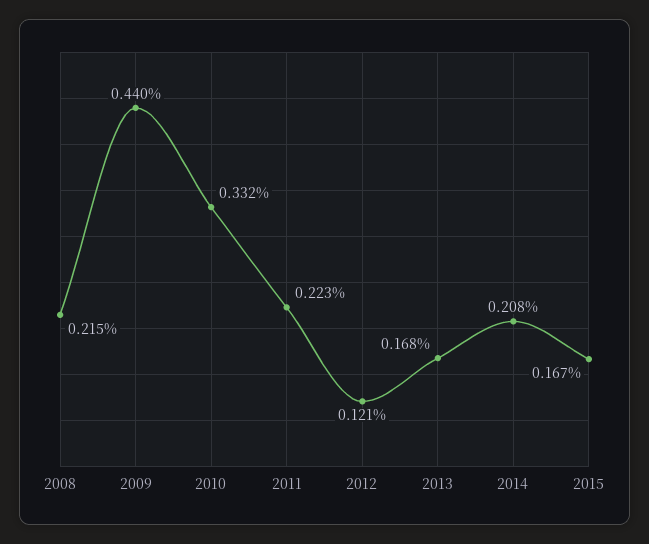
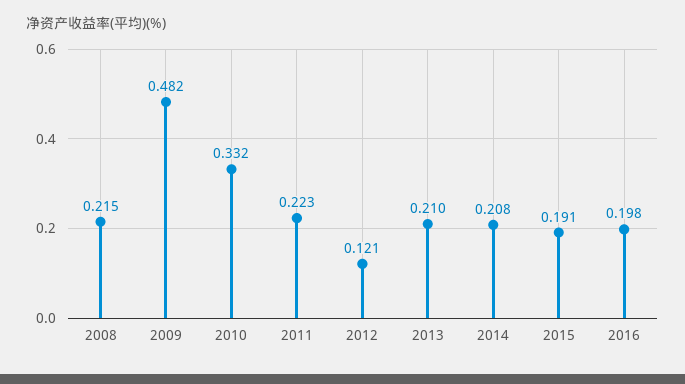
2009: 0.44 -> 0.482
2013: 0.168 -> 0.21
2015: 0.167 -> 0.191
2016: none -> 0.198

